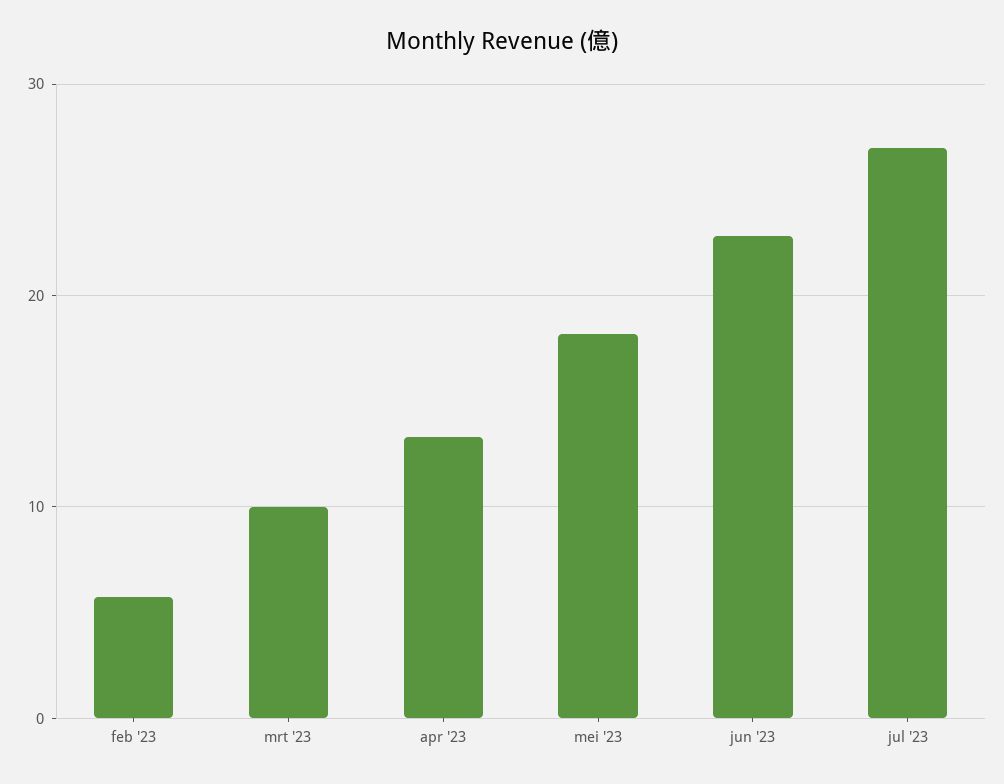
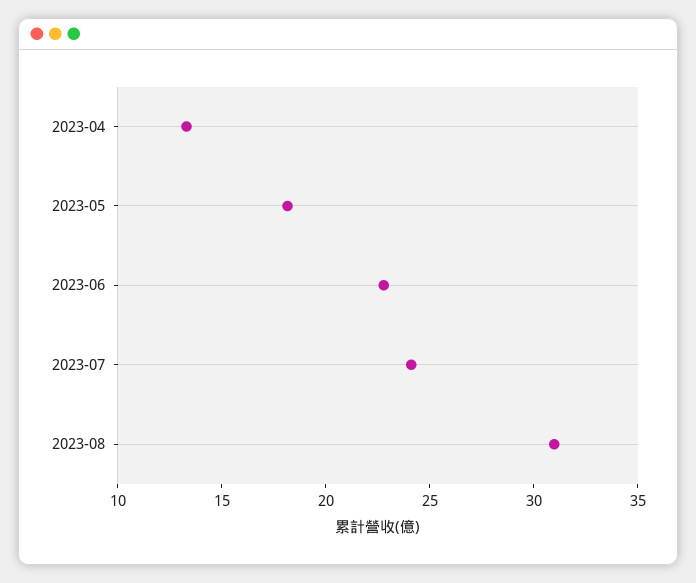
feb '23: 6 -> none
mrt '23: 10 -> none
jul '23: 27 -> 24
2023-08: none -> 31

